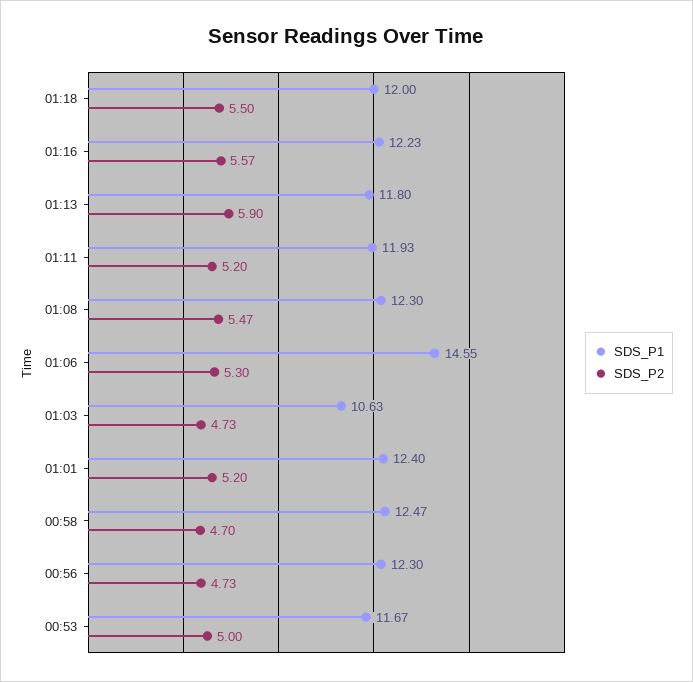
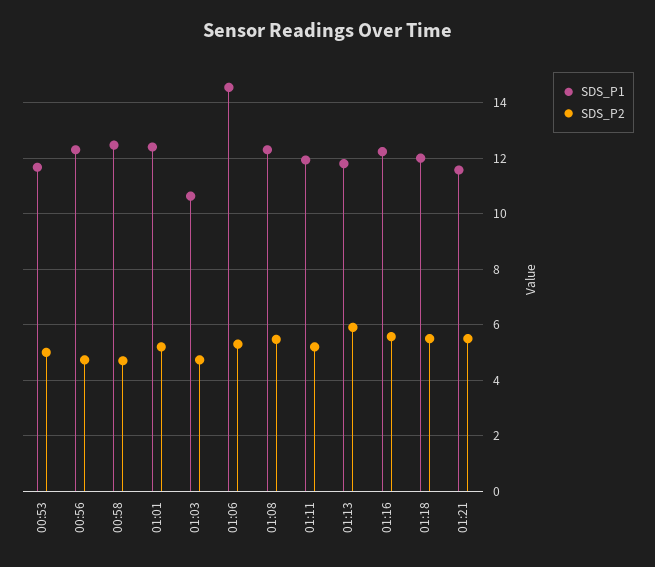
SDS_P1, 01:21: none -> 11.5
SDS_P2, 01:21: none -> 5.5

